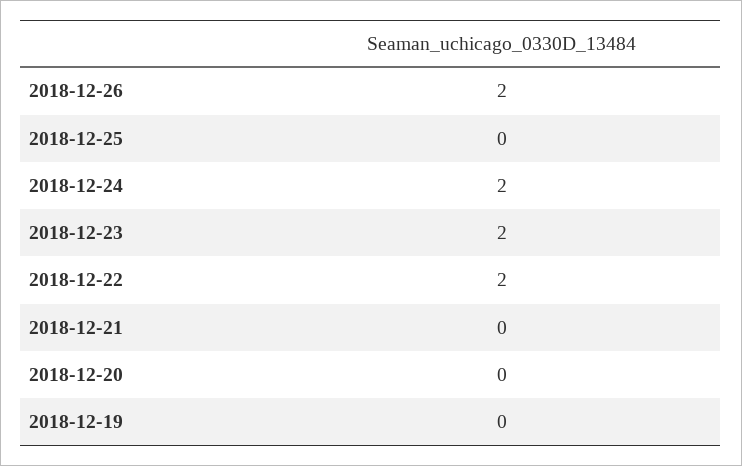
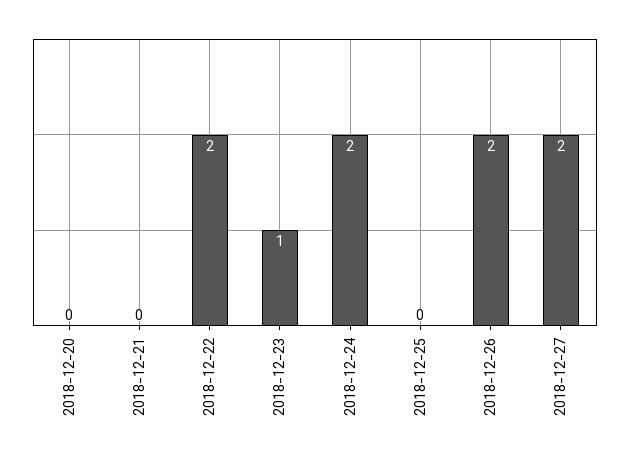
2018-12-23: 2 -> 1
2018-12-19: 0 -> none
2018-12-27: none -> 2

